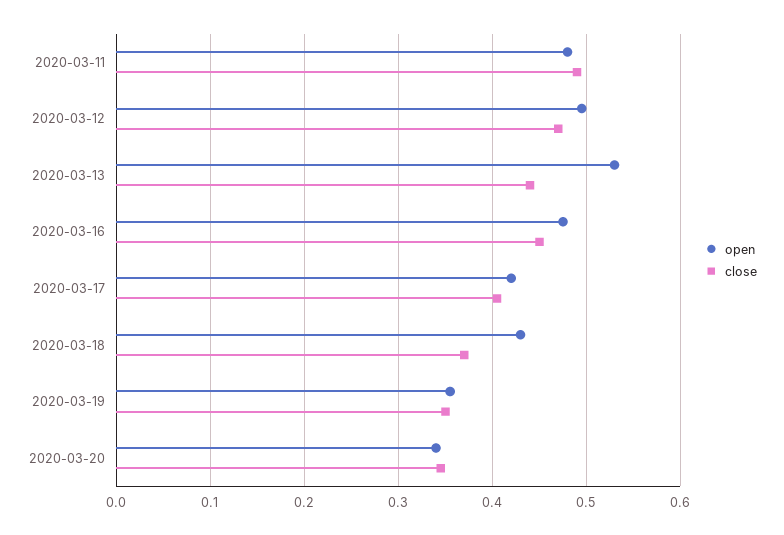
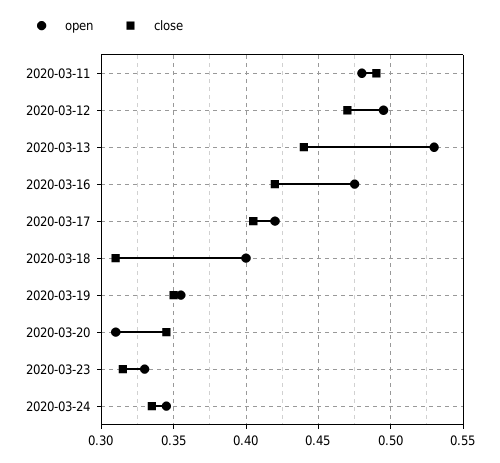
close, 2020-03-16: 0.45 -> 0.42
open, 2020-03-18: 0.43 -> 0.4
close, 2020-03-18: 0.37 -> 0.31
open, 2020-03-20: 0.34 -> 0.31
open, 2020-03-23: none -> 0.33
close, 2020-03-23: none -> 0.315
open, 2020-03-24: none -> 0.345
close, 2020-03-24: none -> 0.335

